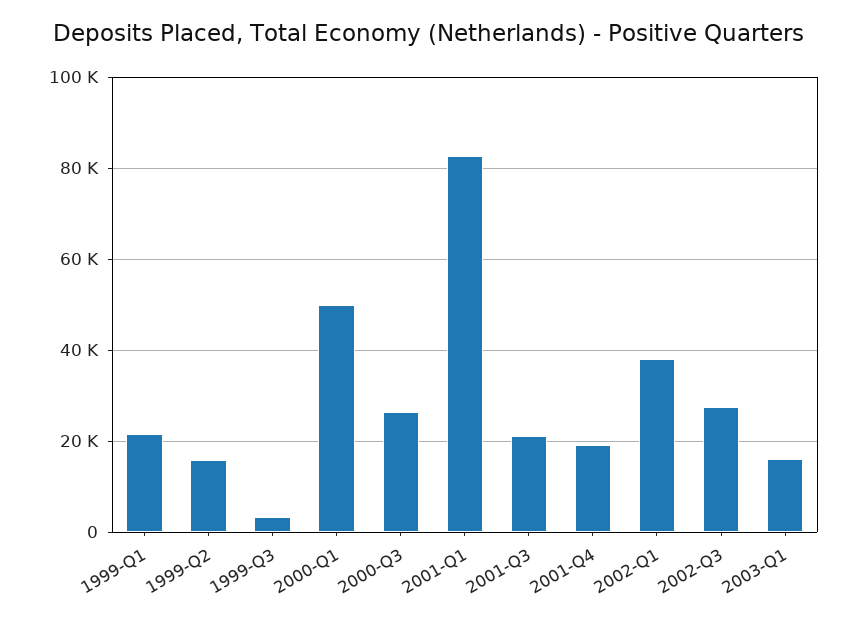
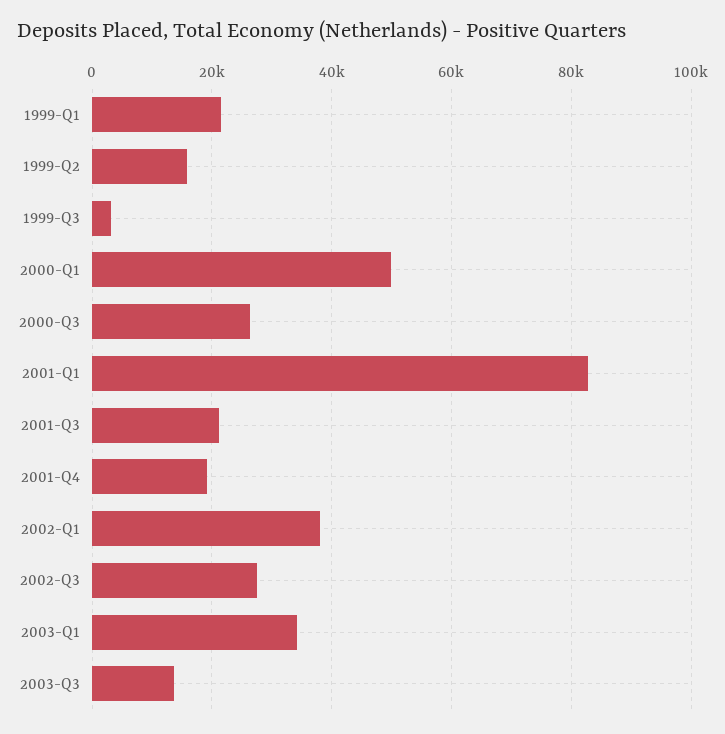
2003-Q1: 16000 -> 34000
2003-Q3: none -> 14000

